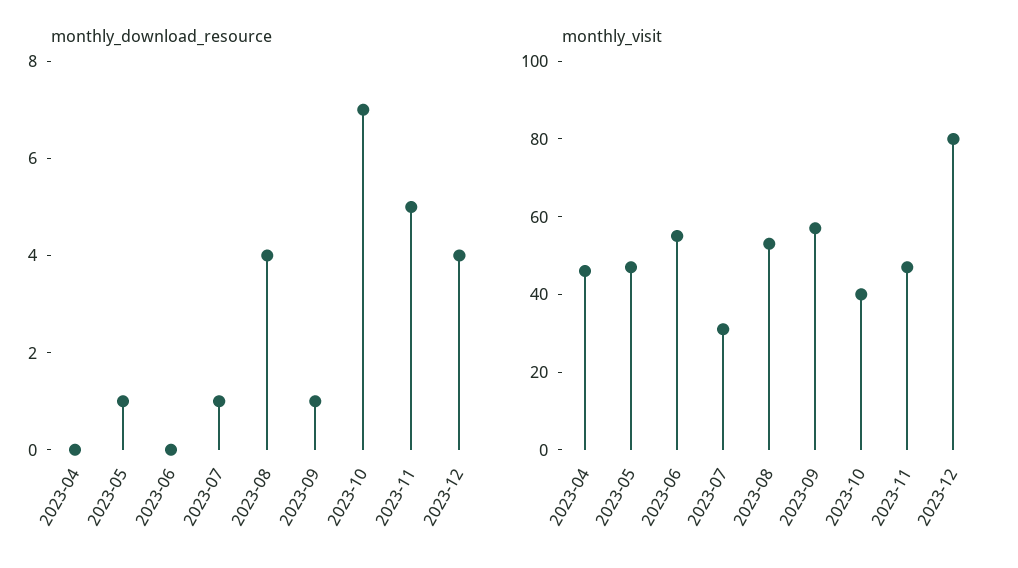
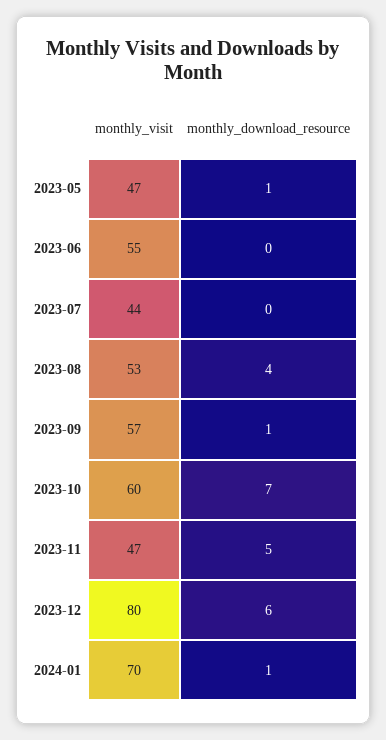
monthly_download_resource, 2023-04: 0 -> none
monthly_download_resource, 2023-07: 1 -> 0
monthly_download_resource, 2023-12: 4 -> 6
monthly_visit, 2023-04: 45 -> none
monthly_visit, 2023-07: 30 -> 44
monthly_visit, 2023-10: 40 -> 60
monthly_visit, 2024-01: none -> 70
monthly_download_resource, 2024-01: none -> 1

